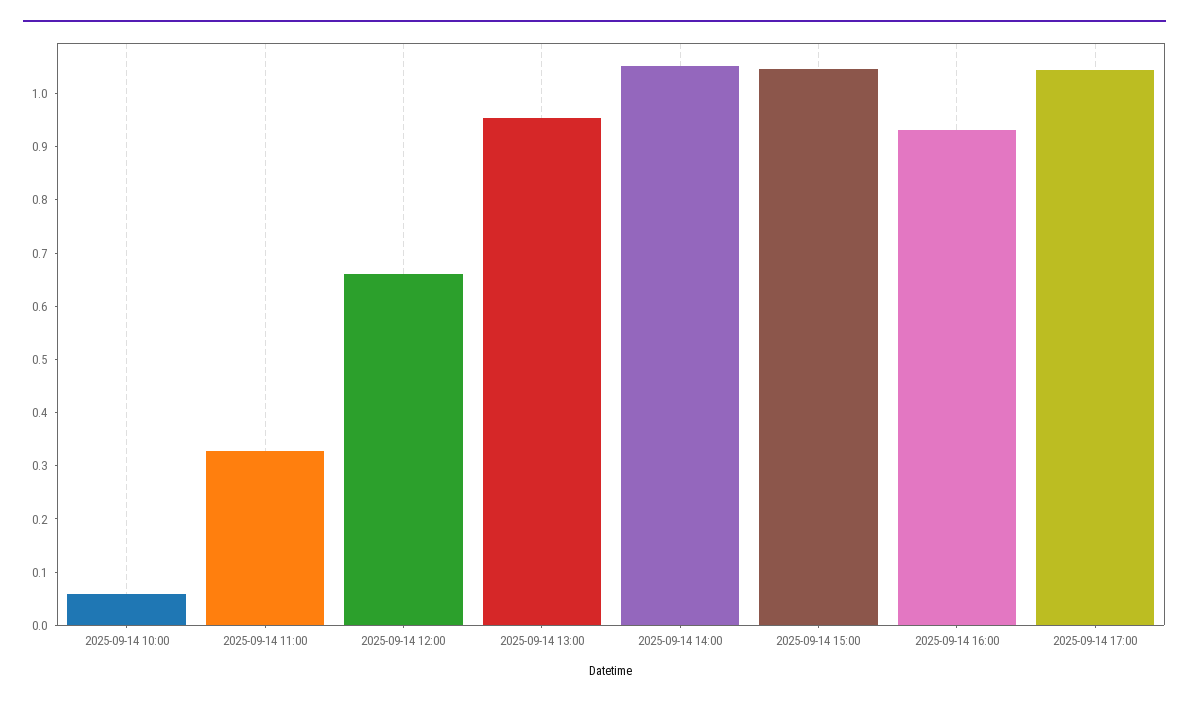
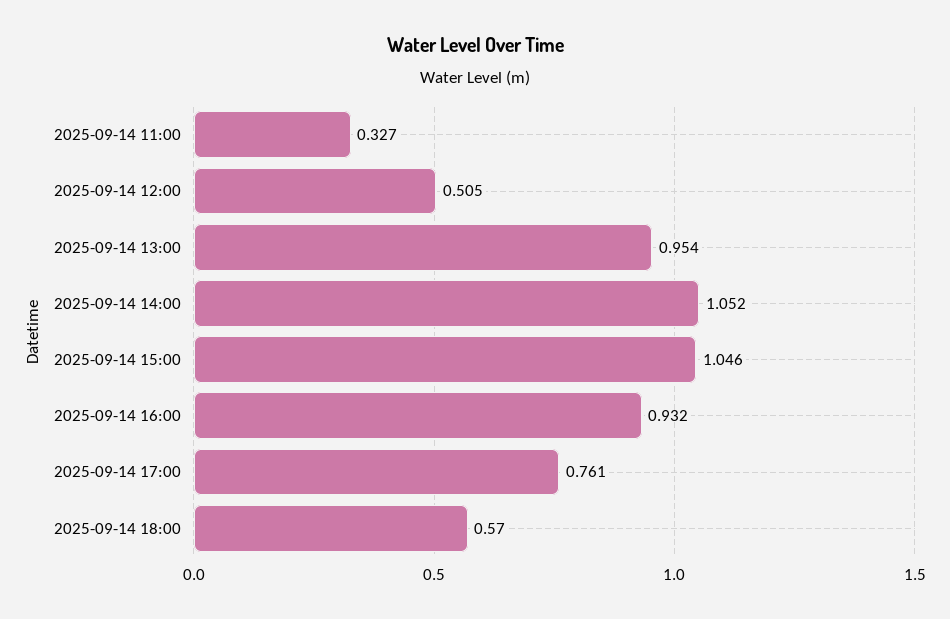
2025-09-14 10:00: 0.06 -> none
2025-09-14 12:00: 0.66 -> 0.505
2025-09-14 17:00: 1.04 -> 0.761
2025-09-14 18:00: none -> 0.57

